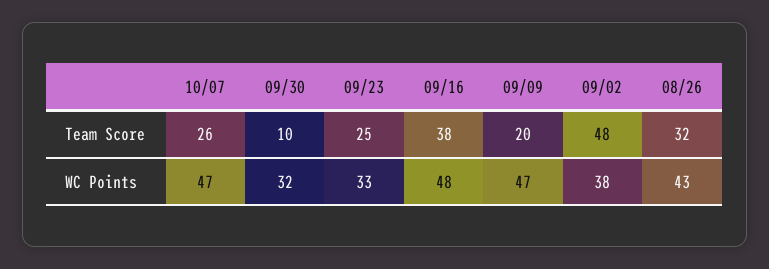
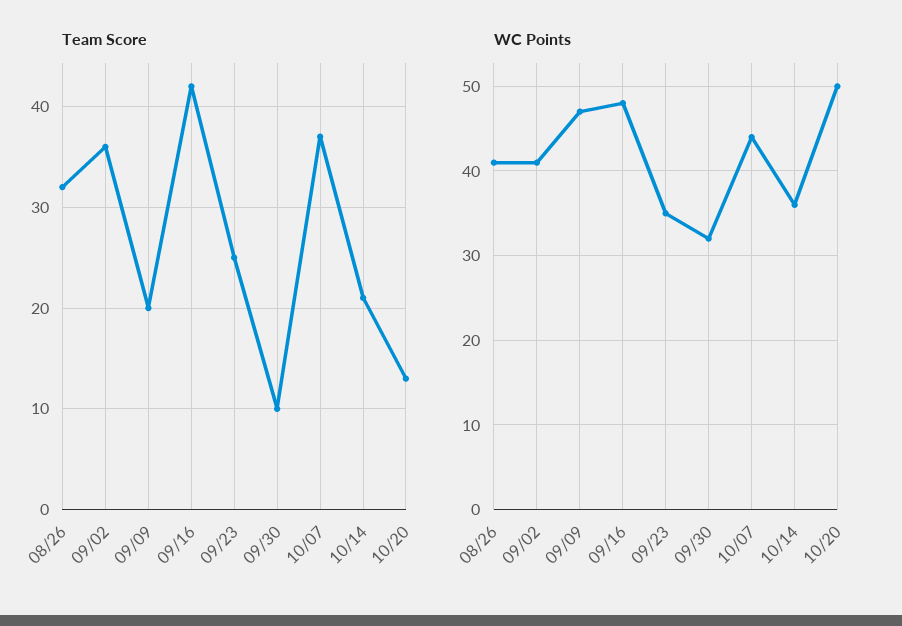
Team Score, 10/07: 26 -> 37
Team Score, 09/16: 38 -> 42
Team Score, 09/02: 48 -> 36
WC Points, 10/07: 47 -> 44
WC Points, 09/23: 33 -> 35
WC Points, 09/02: 38 -> 41
WC Points, 08/26: 43 -> 41
Team Score, 10/14: none -> 21
Team Score, 10/20: none -> 13
WC Points, 10/14: none -> 36
WC Points, 10/20: none -> 50

